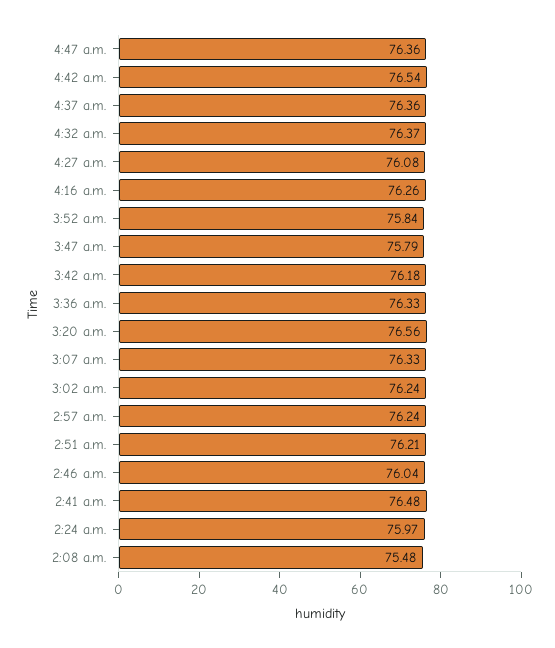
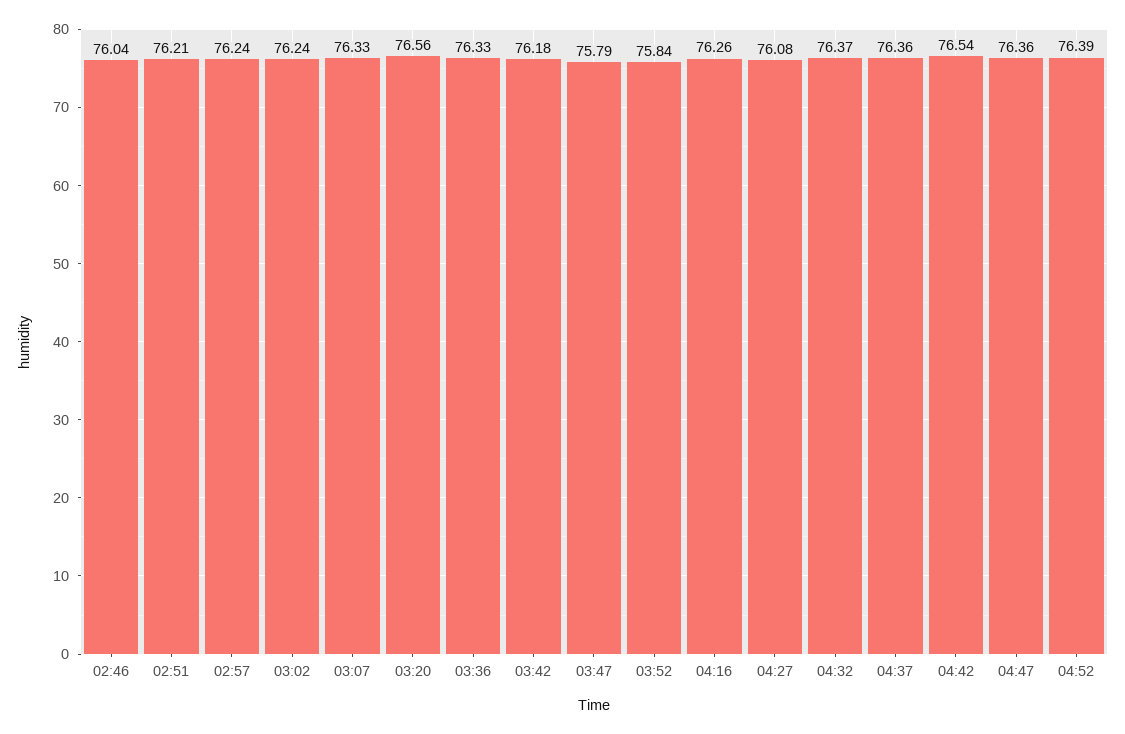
2:41 a.m.: 76.48 -> none
2:24 a.m.: 75.97 -> none
2:08 a.m.: 75.48 -> none
04:52: none -> 76.39

